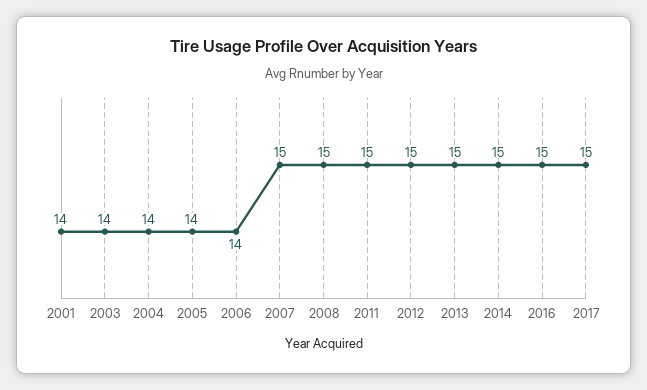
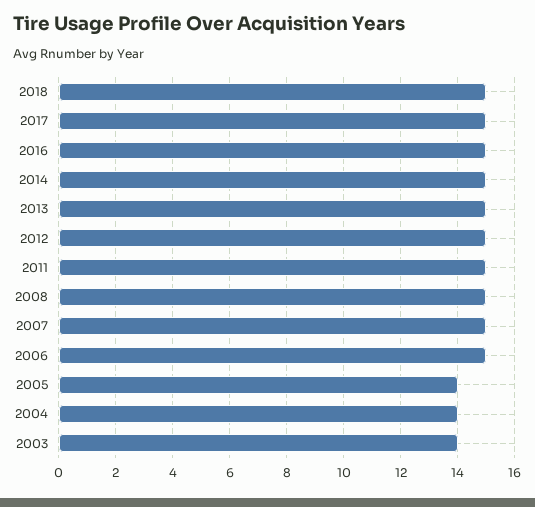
2001: 14 -> none
2006: 14 -> 15
2018: none -> 15

